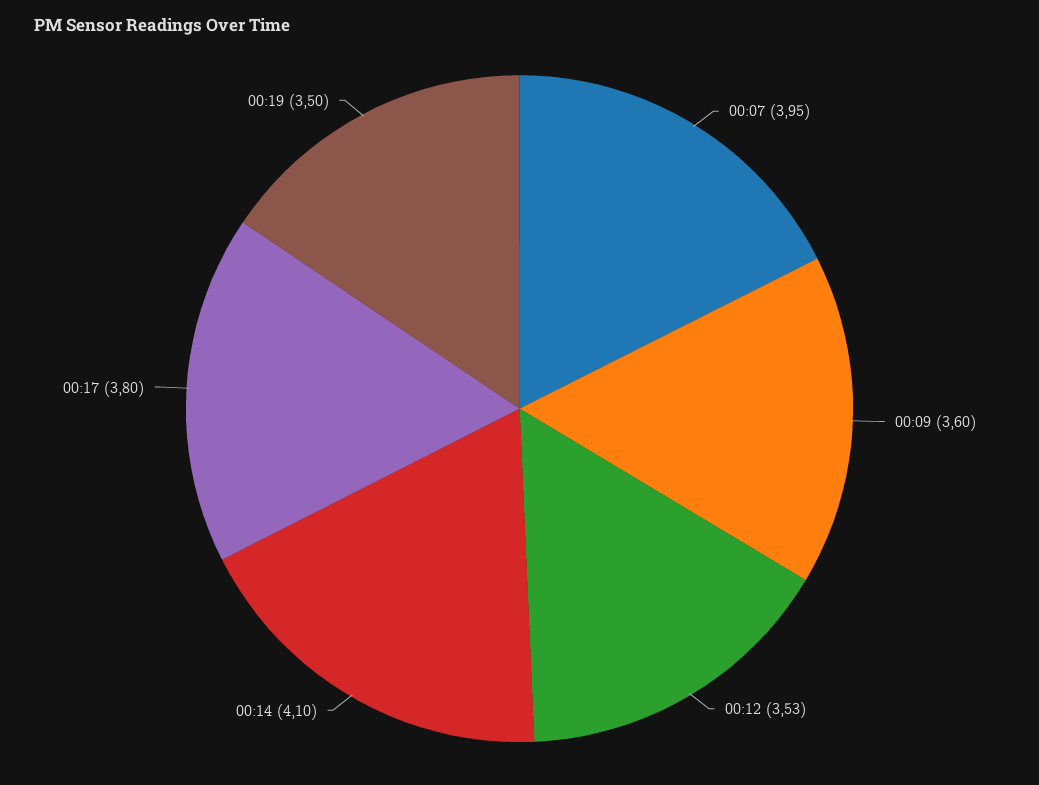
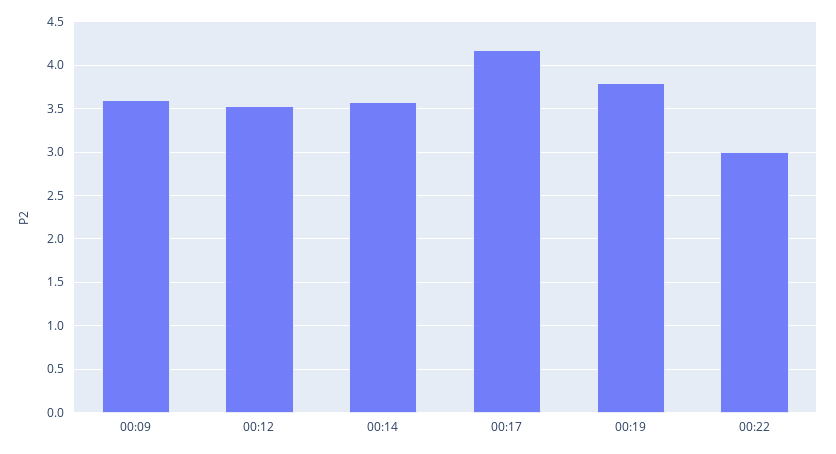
00:07: 3.95 -> none
00:14: 4.1 -> 3.6
00:17: 3.8 -> 4.2
00:19: 3.5 -> 3.8
00:22: none -> 3

